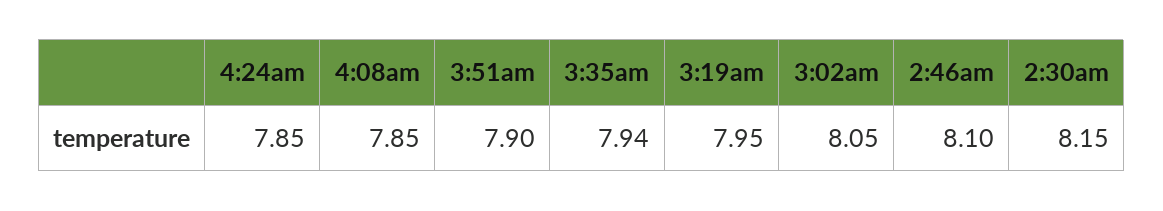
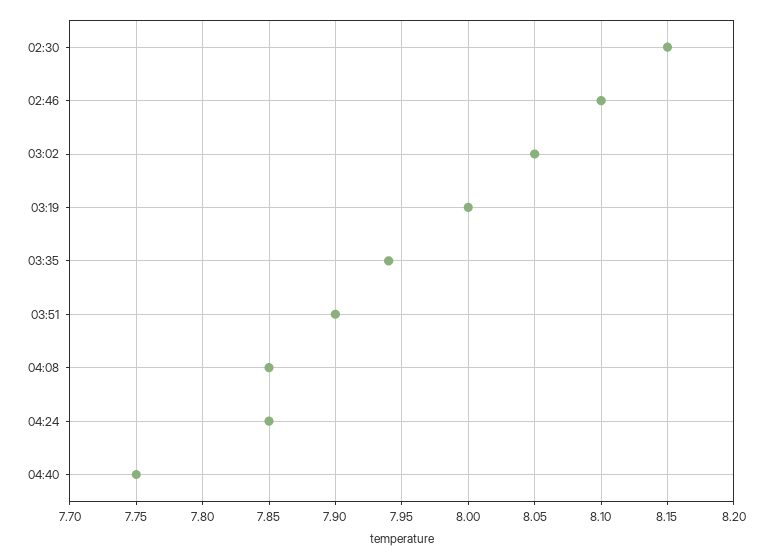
3:19am: 7.95 -> 8
04:40: none -> 7.75

